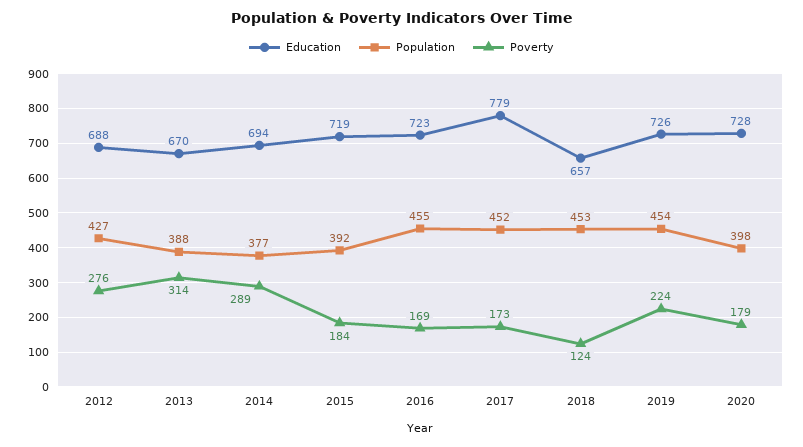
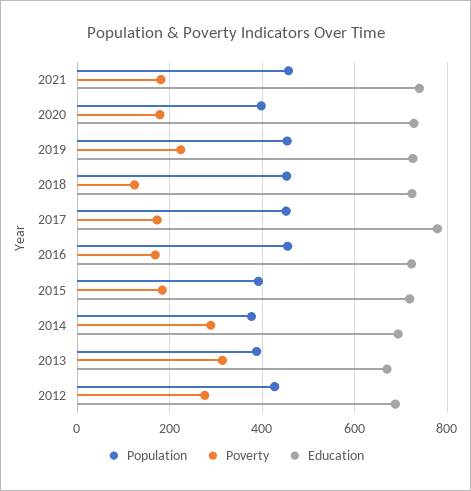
Education, 2018: 657 -> 720
Population, 2021: none -> 460
Poverty, 2021: none -> 180
Education, 2021: none -> 740

